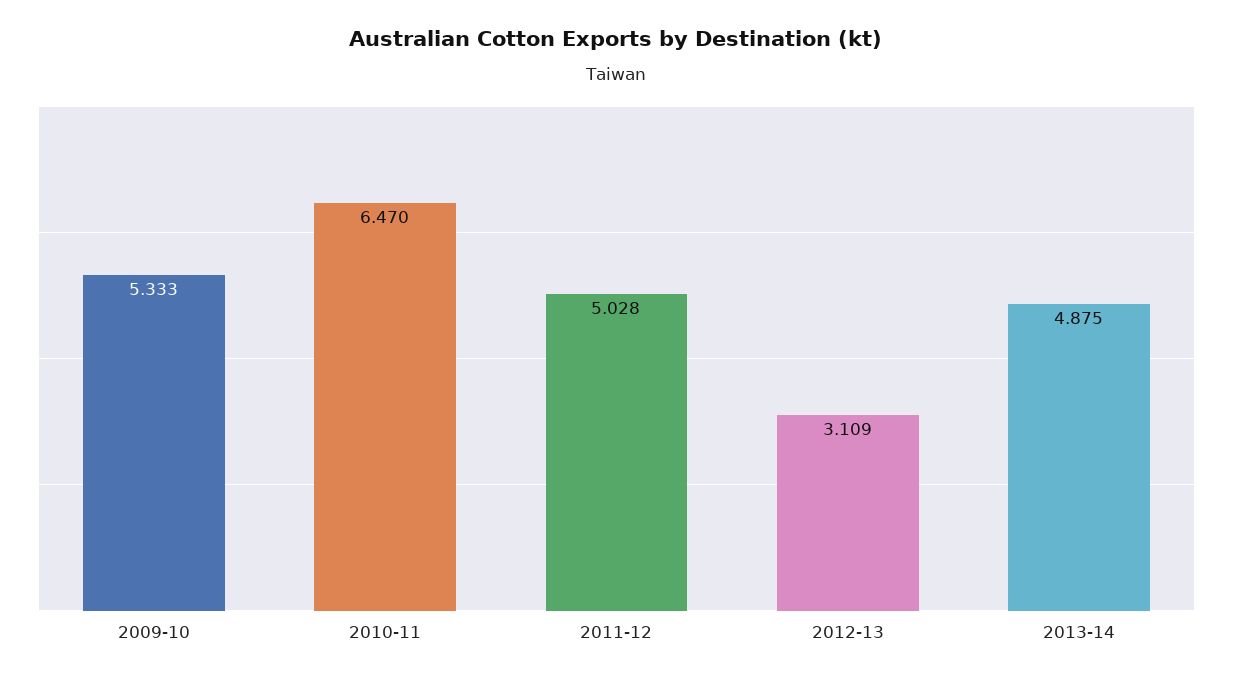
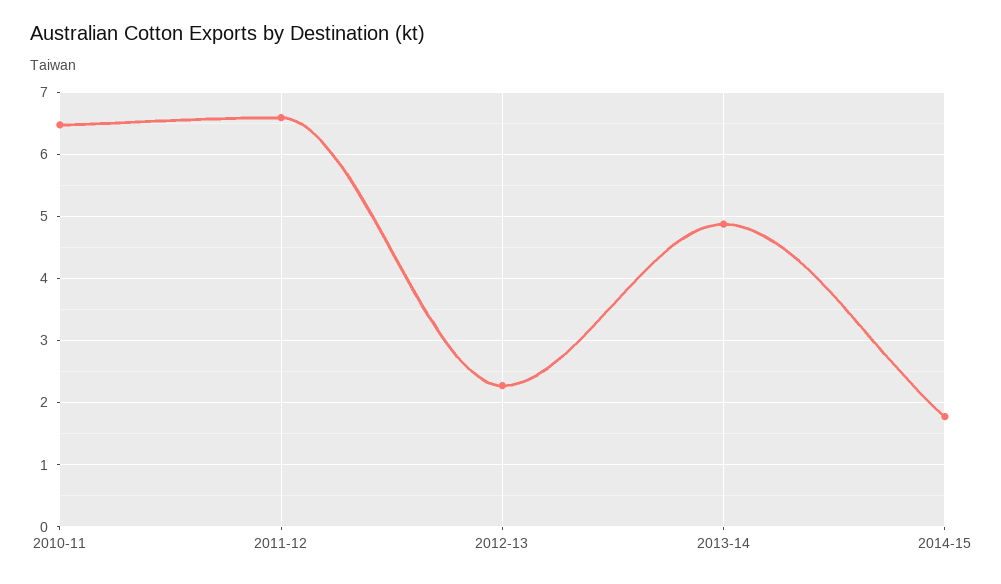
2009-10: 5.333 -> none
2011-12: 5.028 -> 6.6
2012-13: 3.109 -> 2.3
2014-15: none -> 1.8

